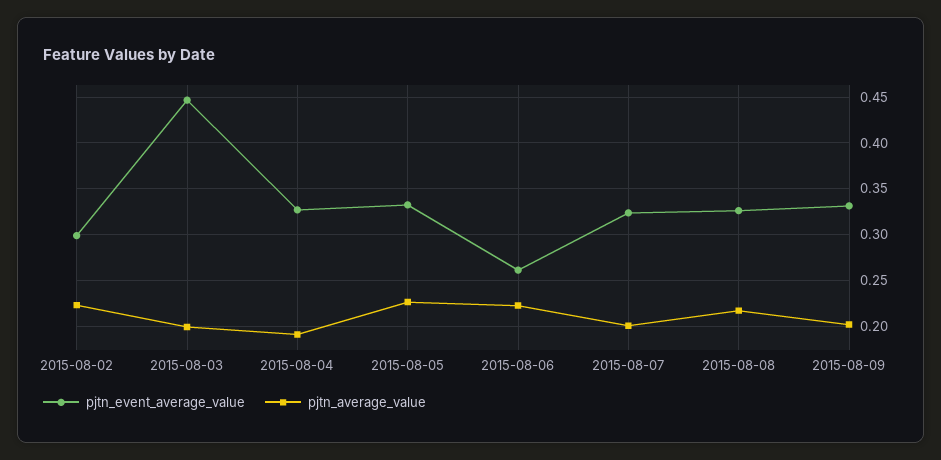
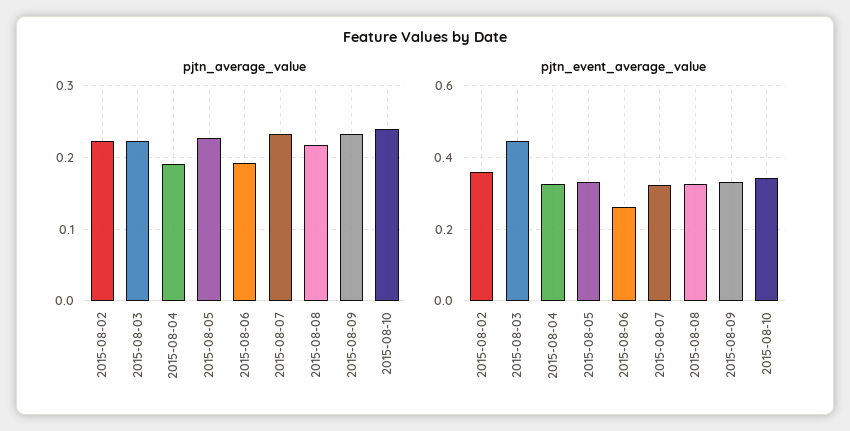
pjtn_event_average_value, 2015-08-02: 0.3 -> 0.36
pjtn_average_value, 2015-08-03: 0.2 -> 0.22
pjtn_average_value, 2015-08-06: 0.22 -> 0.19
pjtn_average_value, 2015-08-07: 0.2 -> 0.23
pjtn_average_value, 2015-08-09: 0.2 -> 0.23
pjtn_average_value, 2015-08-10: none -> 0.24
pjtn_event_average_value, 2015-08-10: none -> 0.34

